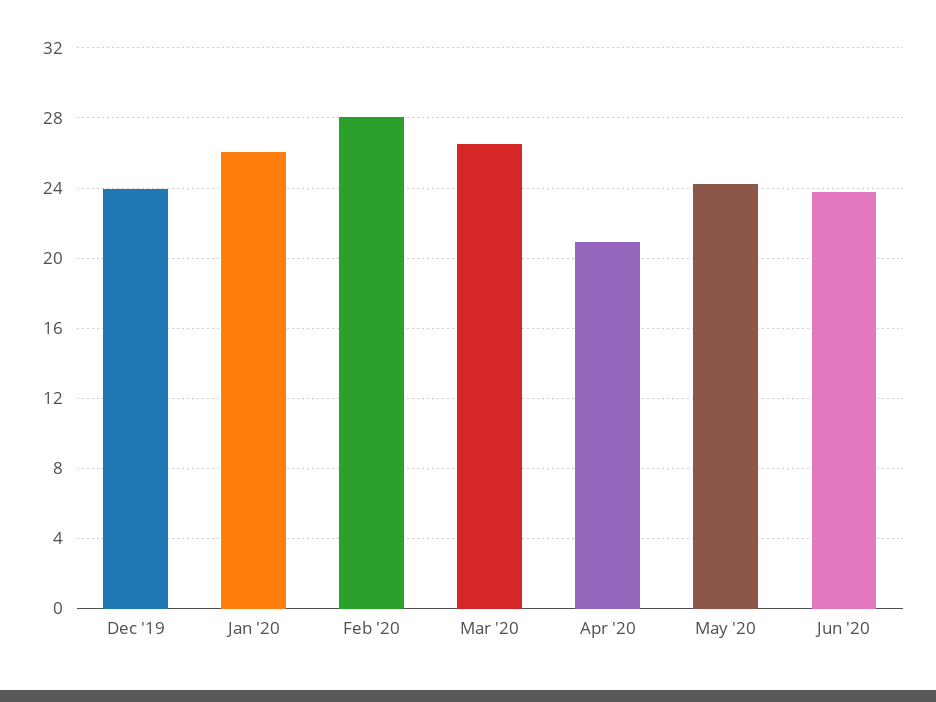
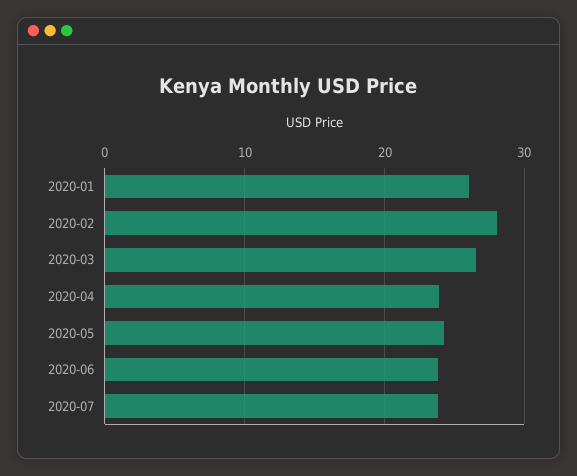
Dec '19: 24 -> none
Apr '20: 21 -> 24
2020-07: none -> 24

